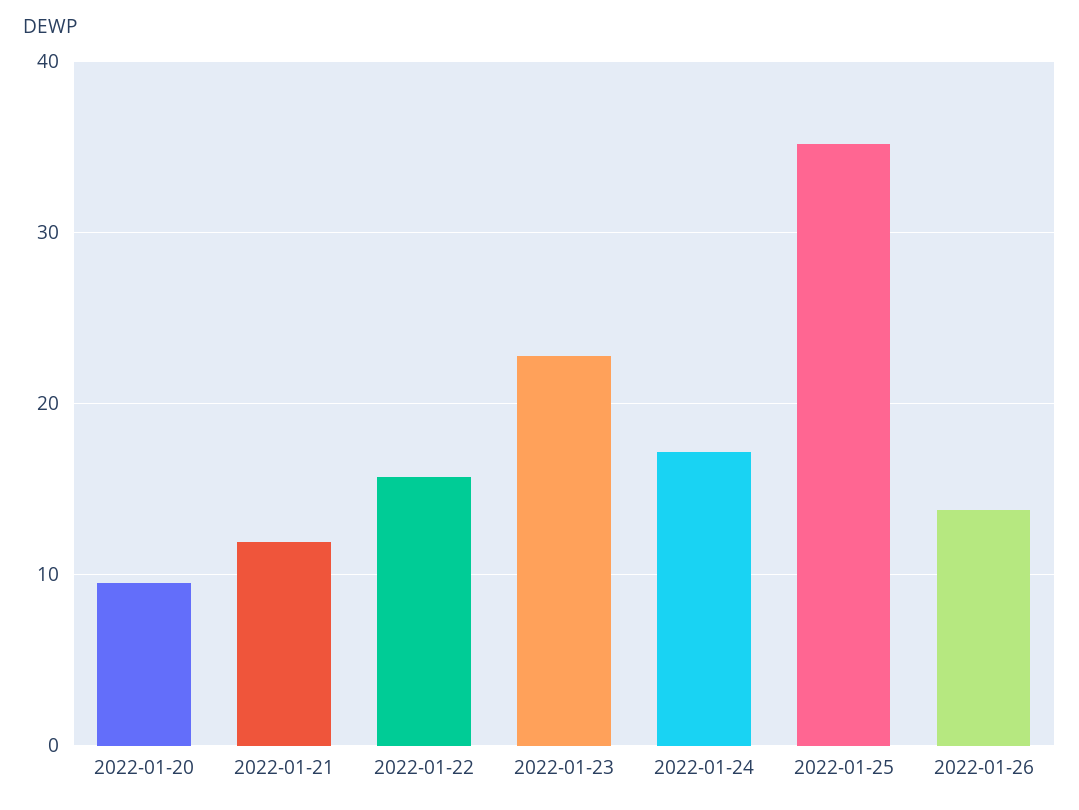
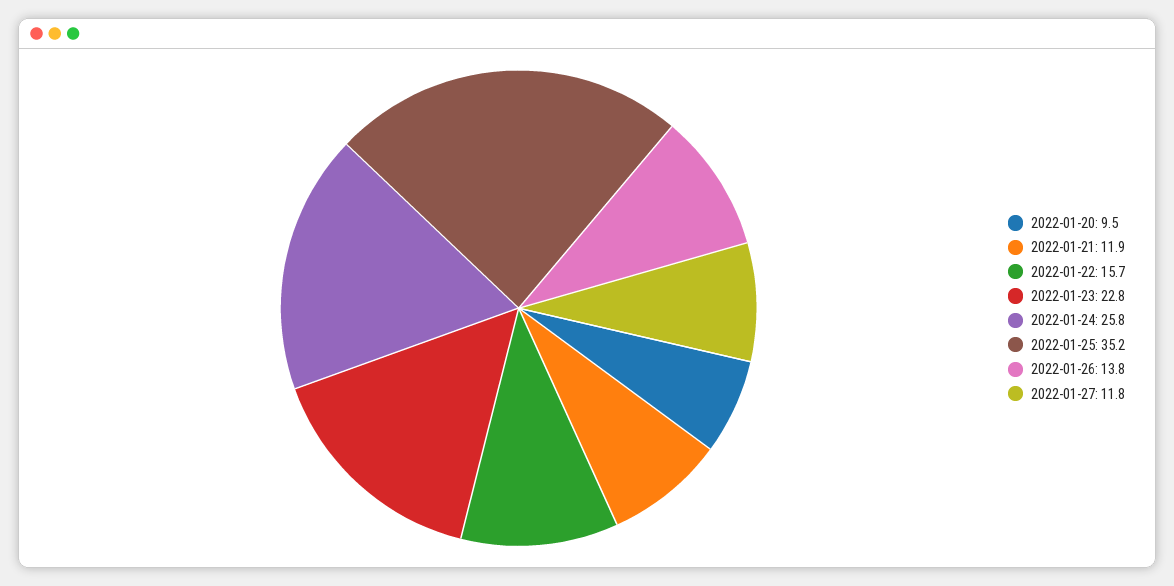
2022-01-24: 17 -> 25.8
2022-01-27: none -> 11.8

